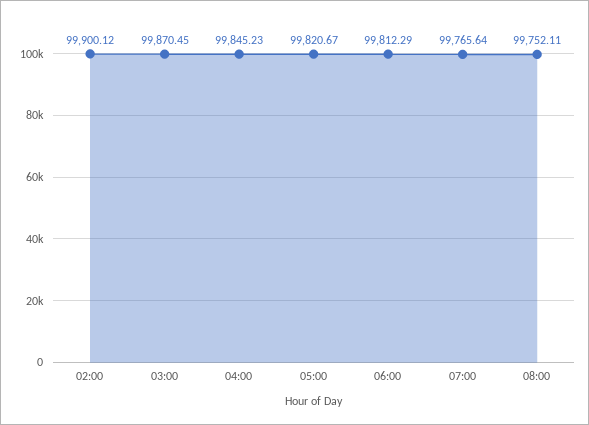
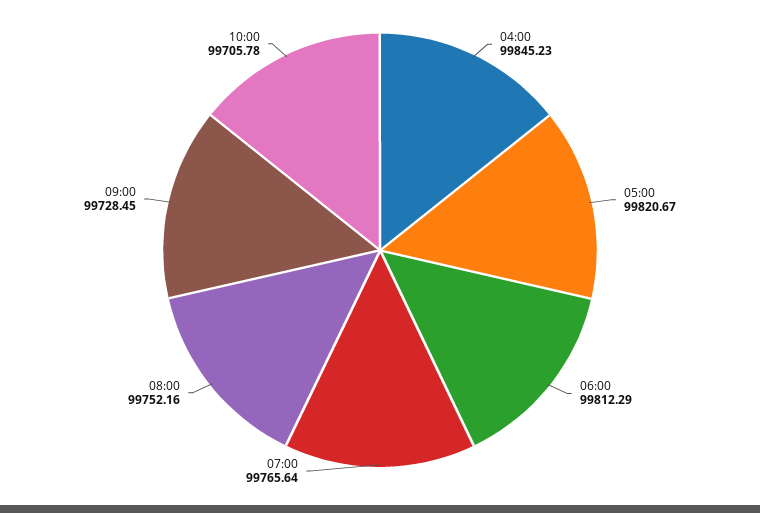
02:00: 99900.12 -> none
03:00: 99870.45 -> none
08:00: 99752.11 -> 99752.16
09:00: none -> 99728.45
10:00: none -> 99705.78

